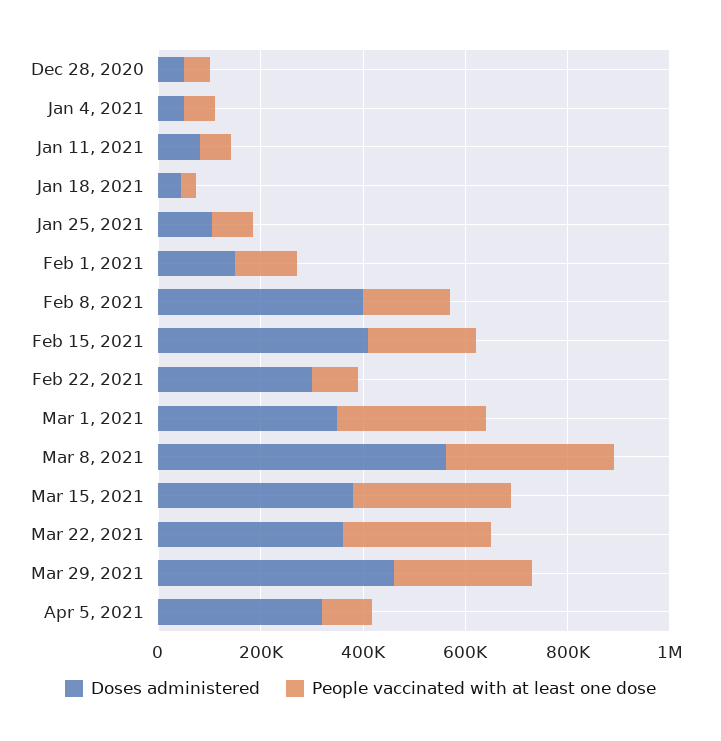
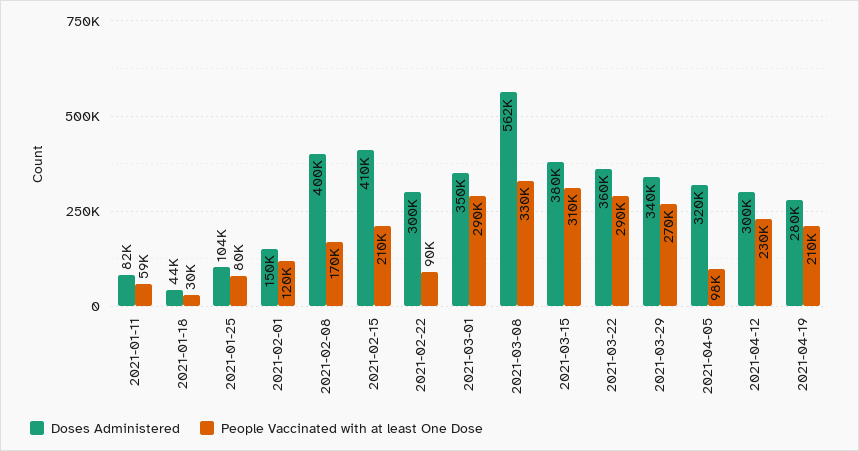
Doses administered, Dec 28, 2020: 50000 -> none
People vaccinated with at least one dose, Dec 28, 2020: 50000 -> none
Doses administered, Jan 4, 2021: 50000 -> none
People vaccinated with at least one dose, Jan 4, 2021: 50000 -> none
Doses administered, Mar 29, 2021: 450000 -> 340000
Doses administered, 2021-04-12: none -> 300000
People vaccinated with at least one dose, 2021-04-12: none -> 230000
Doses administered, 2021-04-19: none -> 280000
People vaccinated with at least one dose, 2021-04-19: none -> 210000

